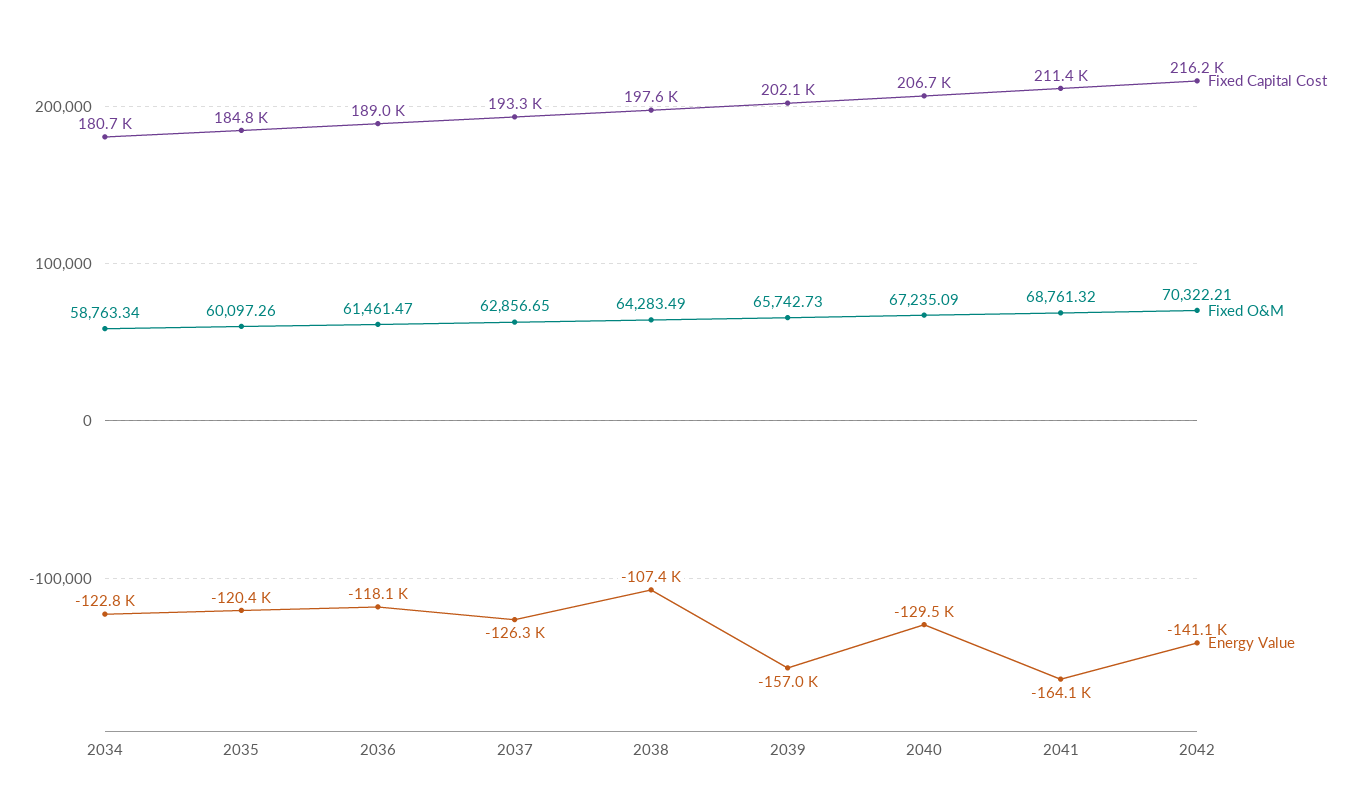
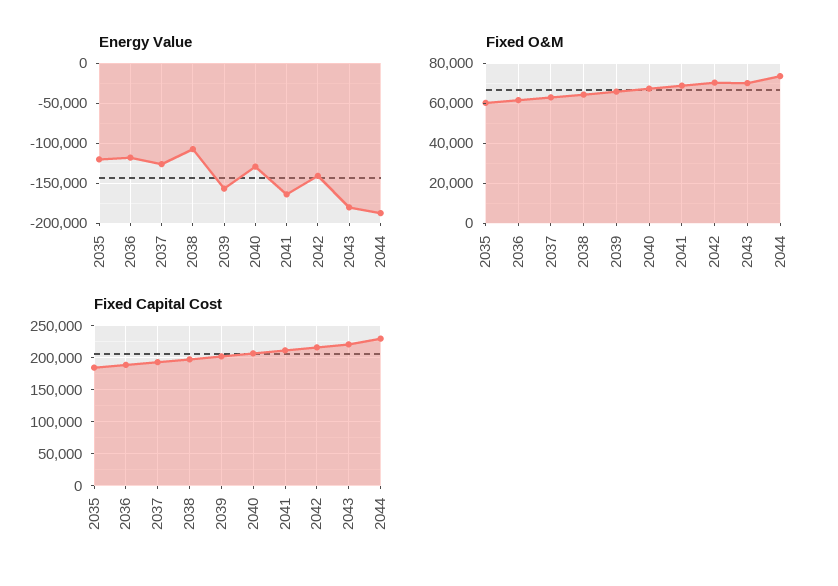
Fixed Capital Cost, 2034: 180700 -> none
Fixed O&M, 2034: 58763.34 -> none
Energy Value, 2034: -122800 -> none
Energy Value, 2043: none -> -180000
Energy Value, 2044: none -> -190000
Fixed O&M, 2043: none -> 70000
Fixed O&M, 2044: none -> 75000
Fixed Capital Cost, 2043: none -> 220000
Fixed Capital Cost, 2044: none -> 230000

